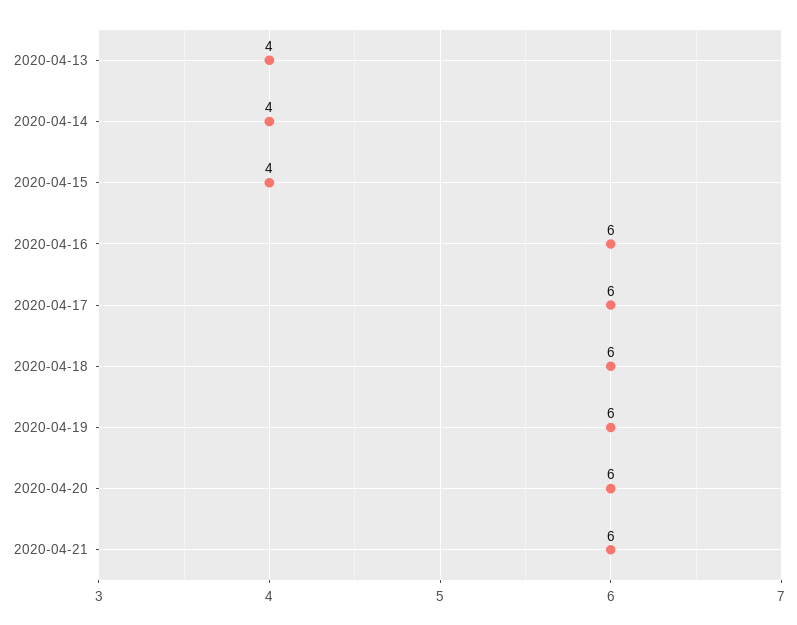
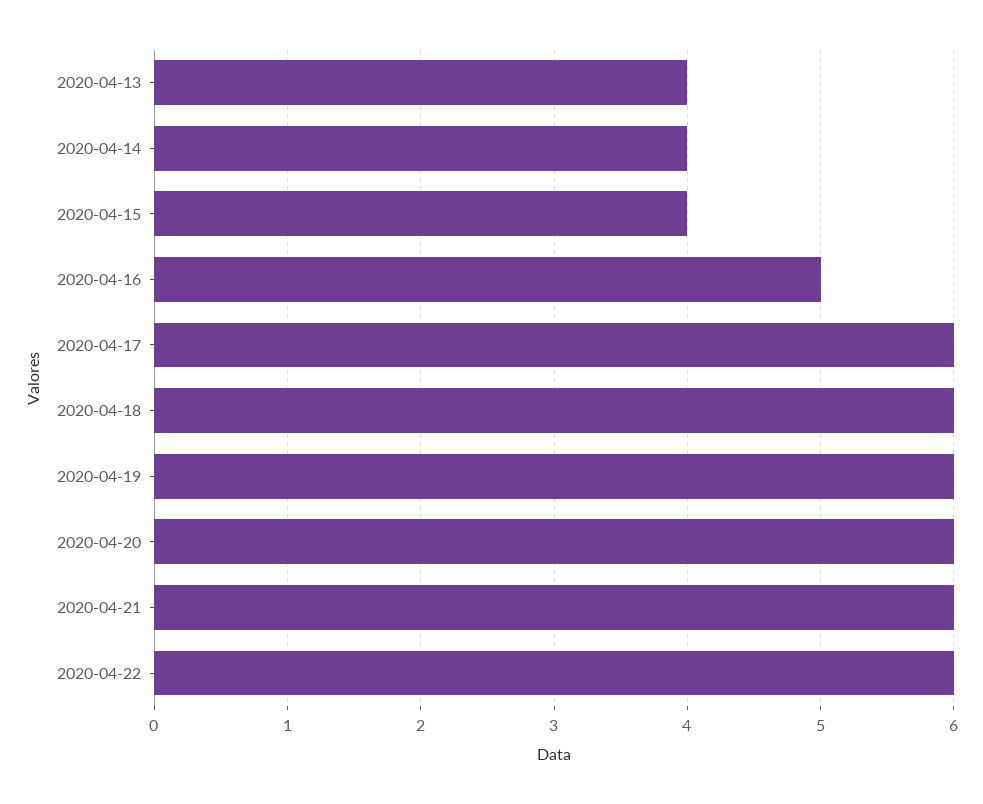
2020-04-16: 6 -> 5
2020-04-22: none -> 6

